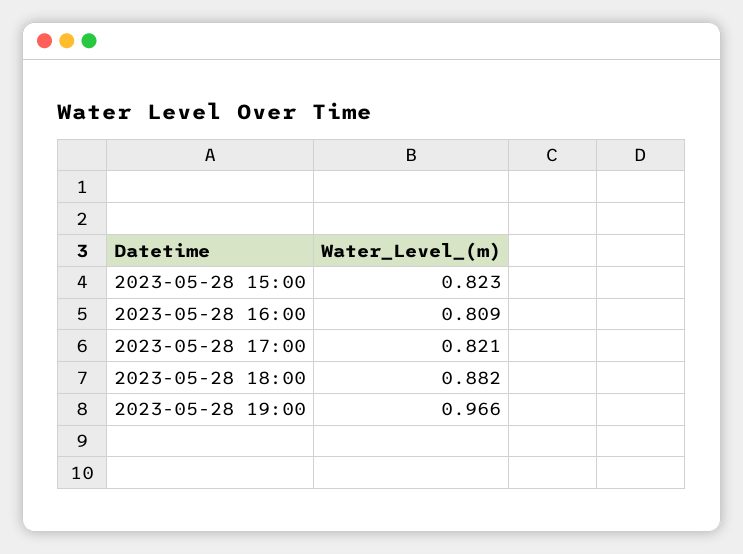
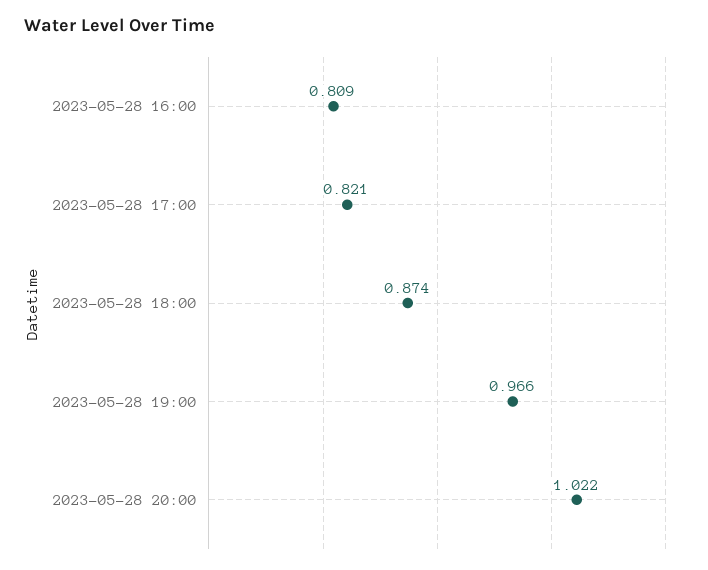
2023-05-28 15:00: 0.823 -> none
2023-05-28 18:00: 0.882 -> 0.874
2023-05-28 20:00: none -> 1.022

